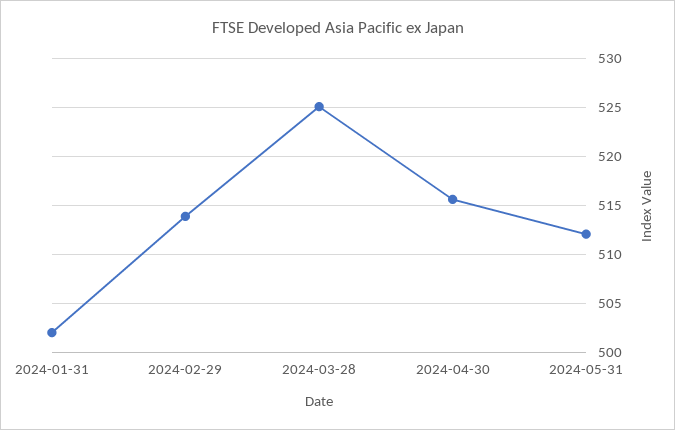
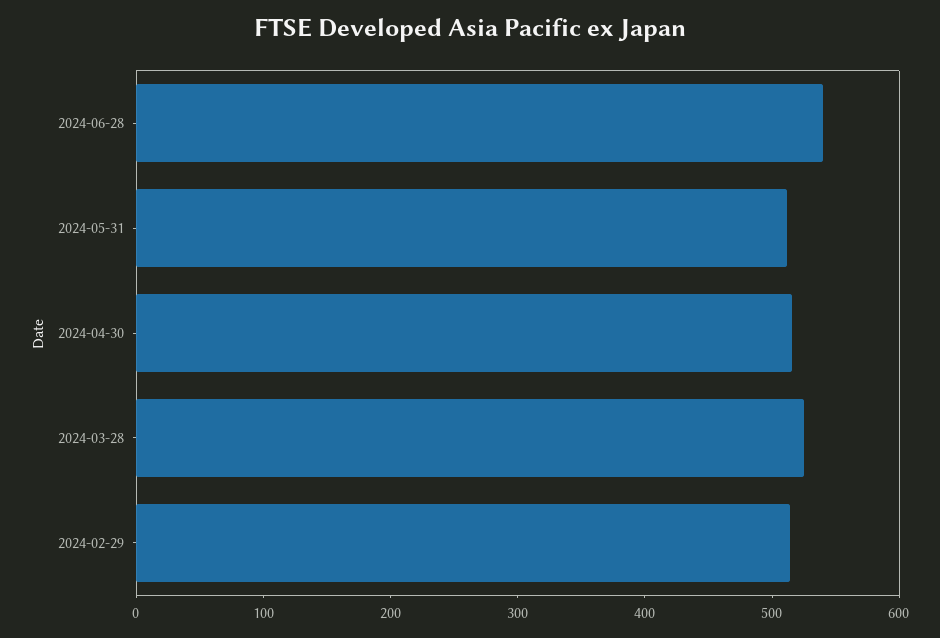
2024-01-31: 502 -> none
2024-06-28: none -> 540

